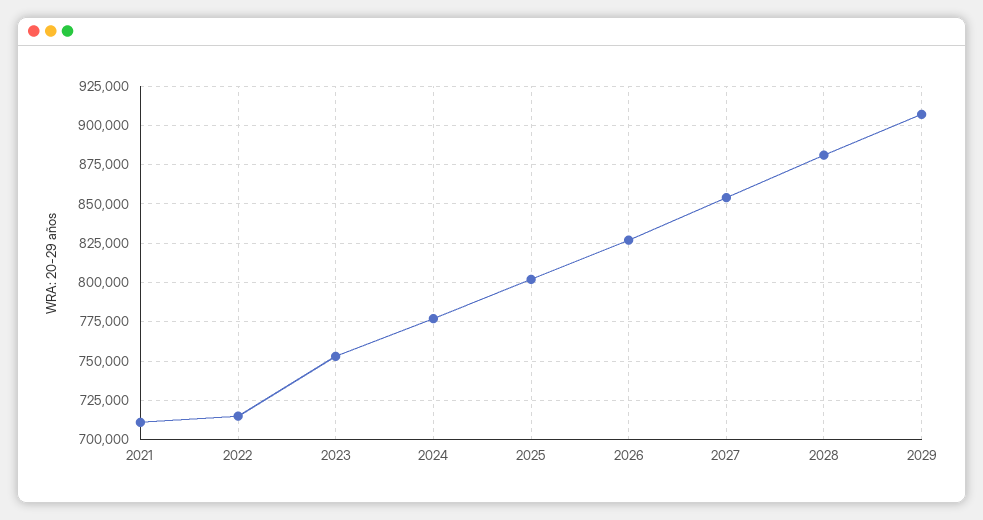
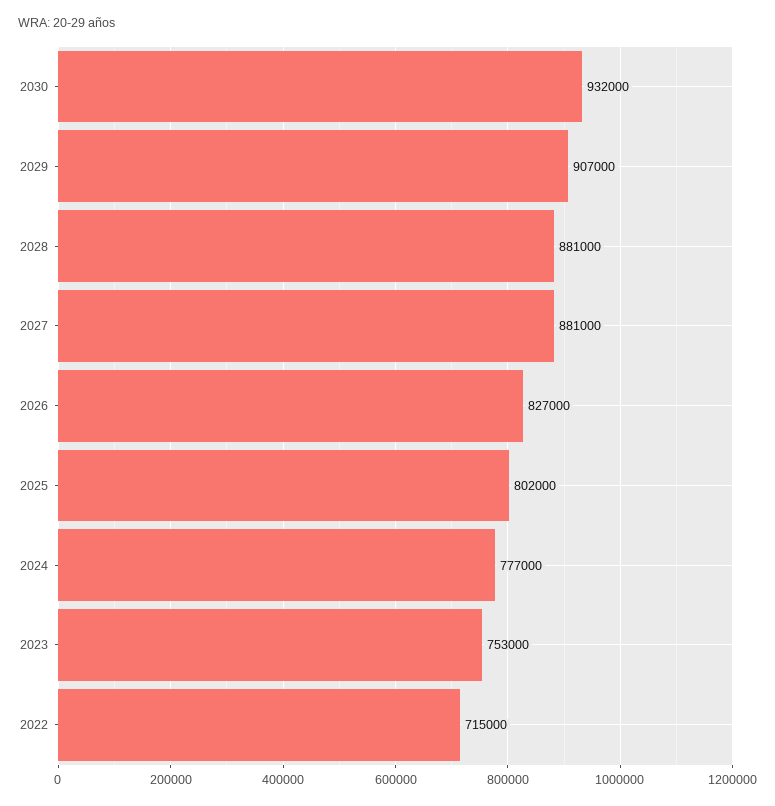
2021: 710000 -> none
2027: 855000 -> 881000
2030: none -> 932000

